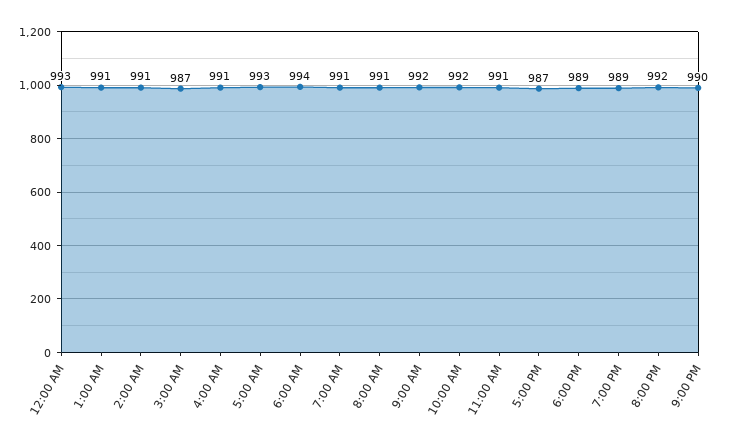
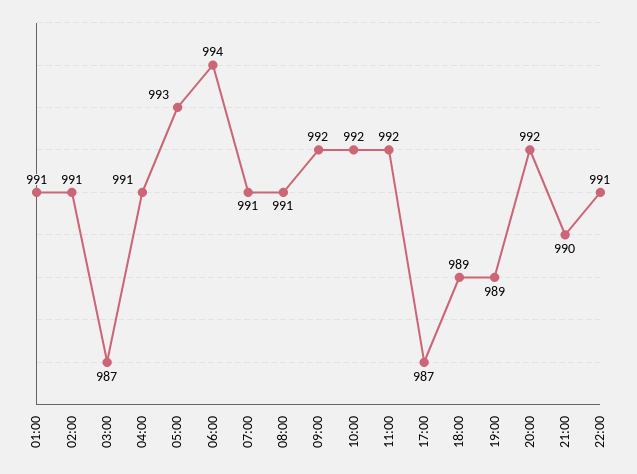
12:00 AM: 993 -> none
11:00 AM: 991 -> 992
22:00: none -> 991

